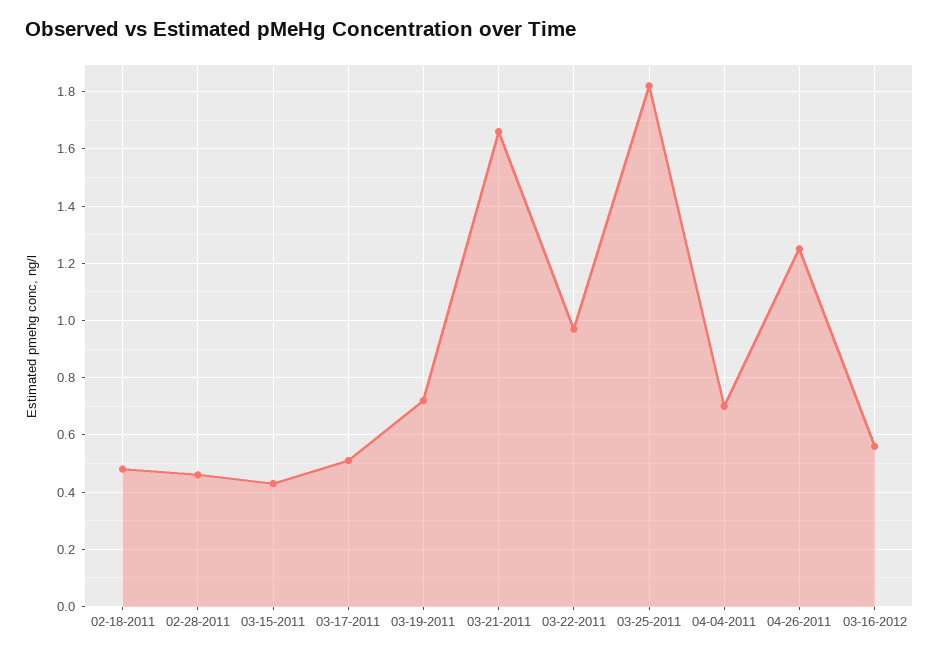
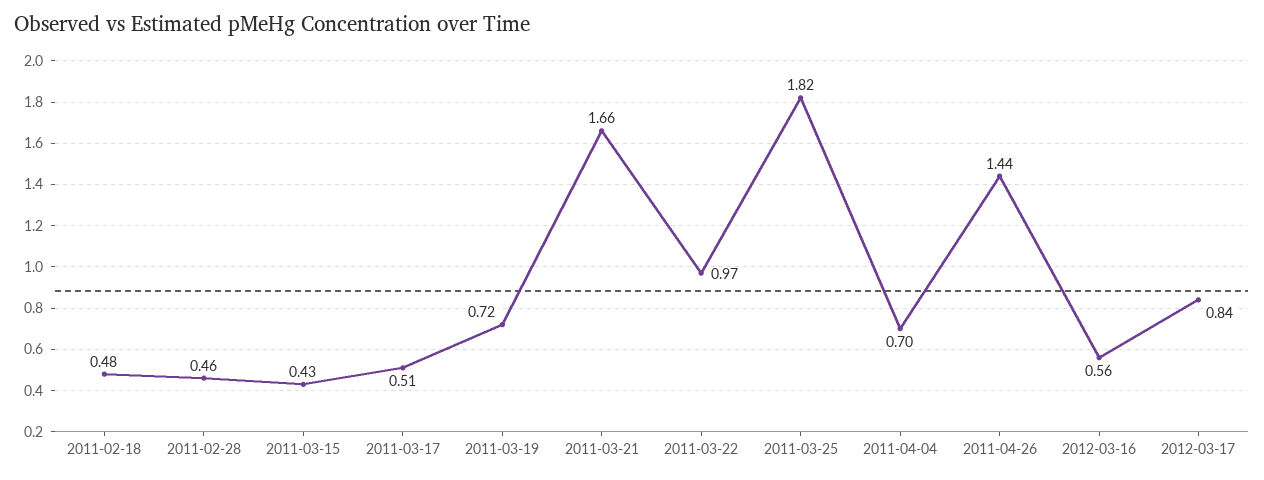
04-26-2011: 1.25 -> 1.44
2012-03-17: none -> 0.84

